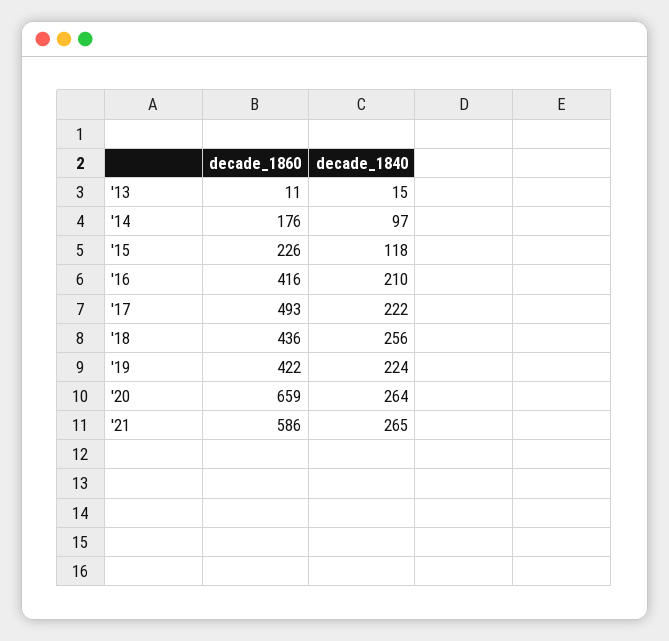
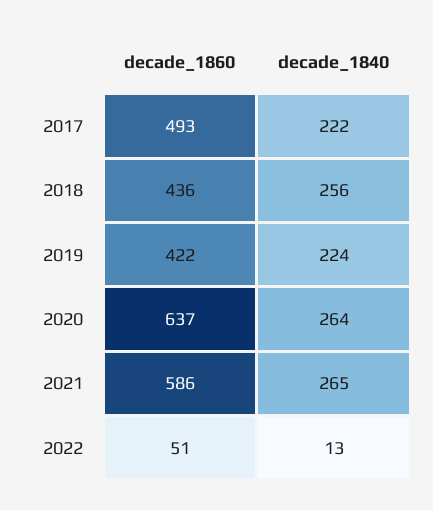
decade_1860, '13: 11 -> none
decade_1840, '13: 15 -> none
decade_1860, '14: 176 -> none
decade_1840, '14: 97 -> none
decade_1860, '15: 226 -> none
decade_1840, '15: 118 -> none
decade_1860, '16: 416 -> none
decade_1840, '16: 210 -> none
decade_1860, '20: 659 -> 637
decade_1860, 2022: none -> 51
decade_1840, 2022: none -> 13

